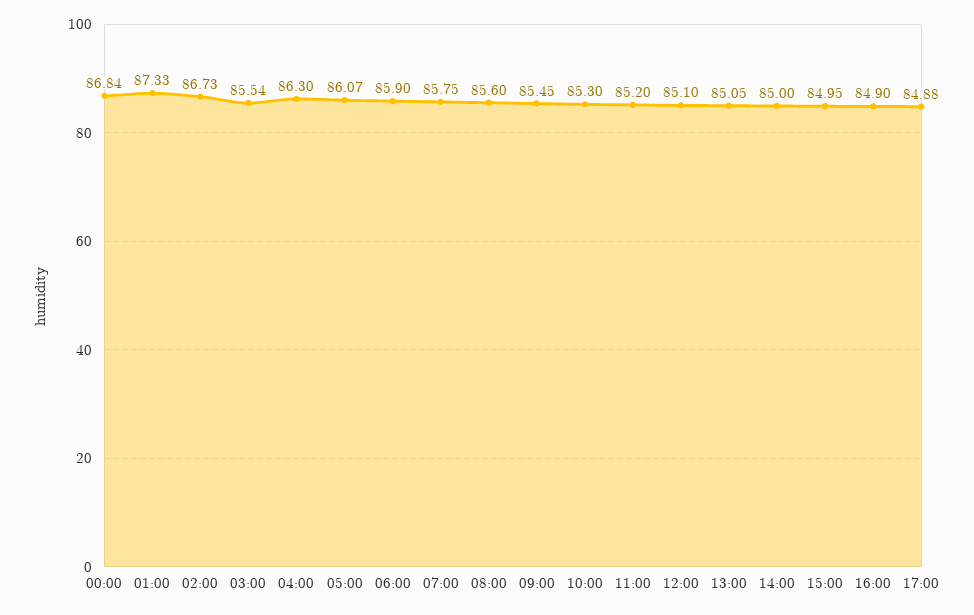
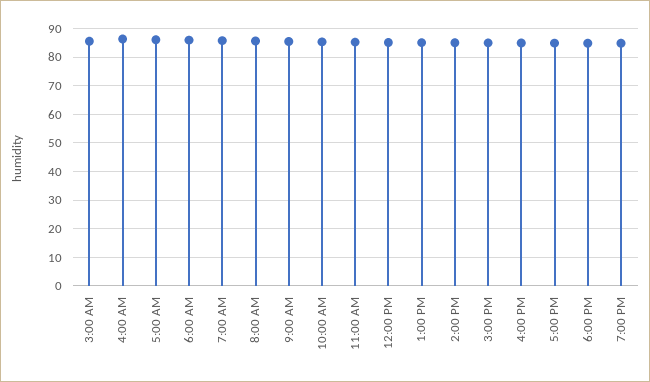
00:00: 86.84 -> none
01:00: 87.33 -> none
02:00: 86.73 -> none
6:00 PM: none -> 85
7:00 PM: none -> 85

